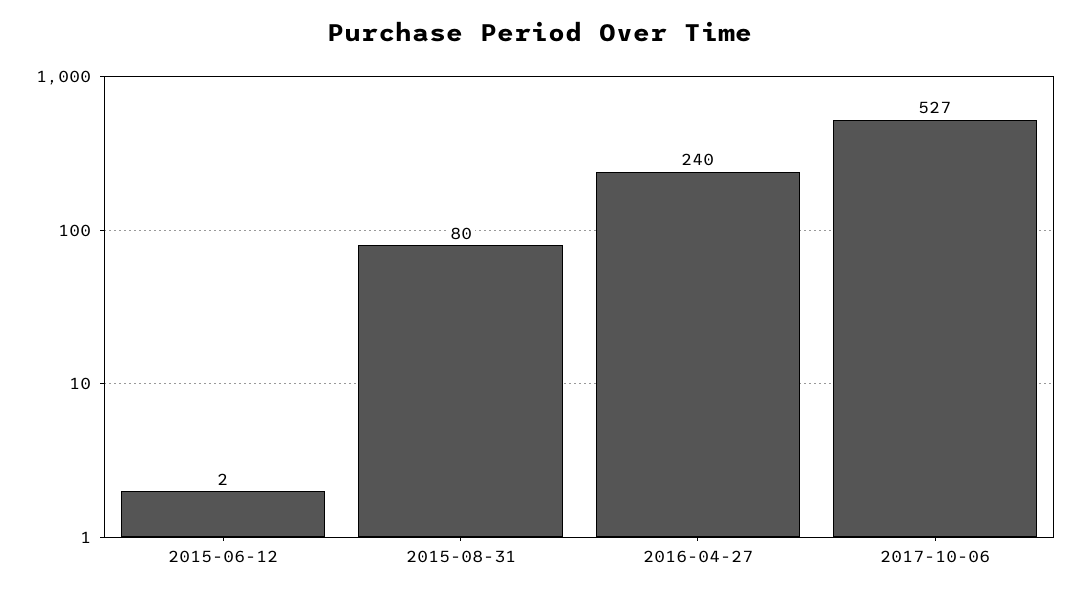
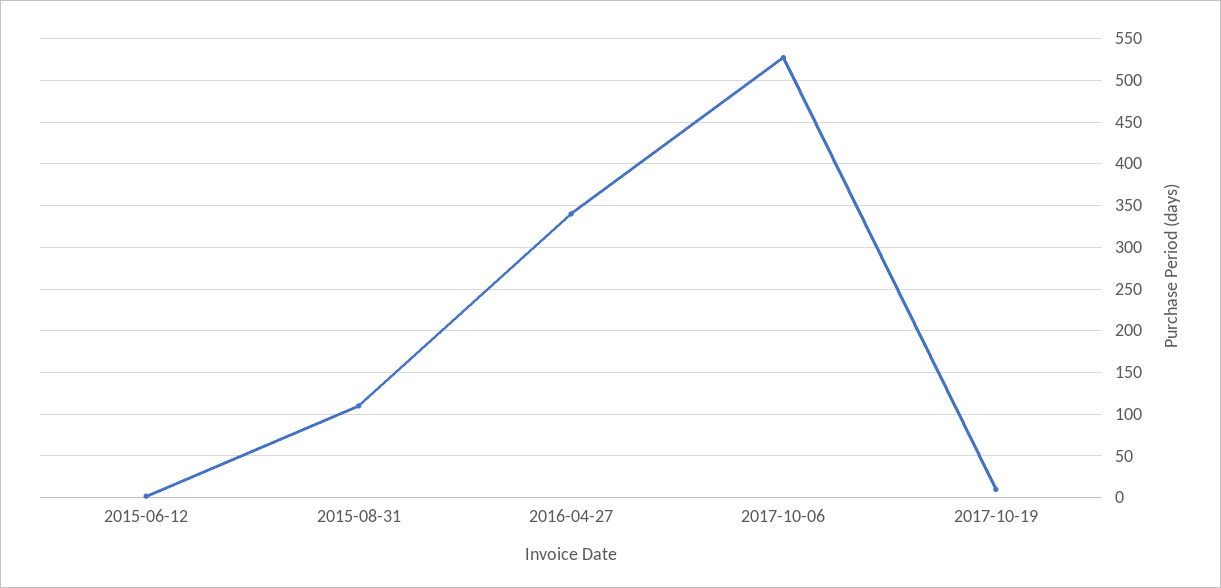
2015-08-31: 80 -> 110
2016-04-27: 240 -> 340
2017-10-19: none -> 10

